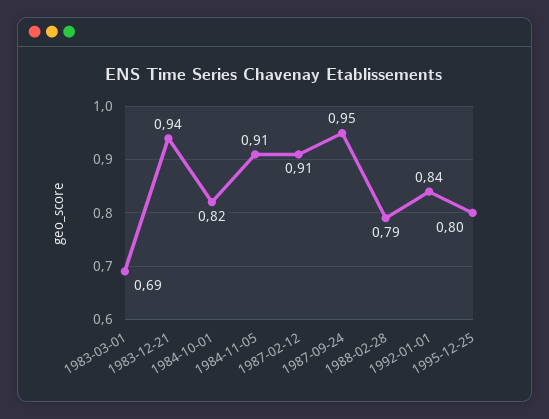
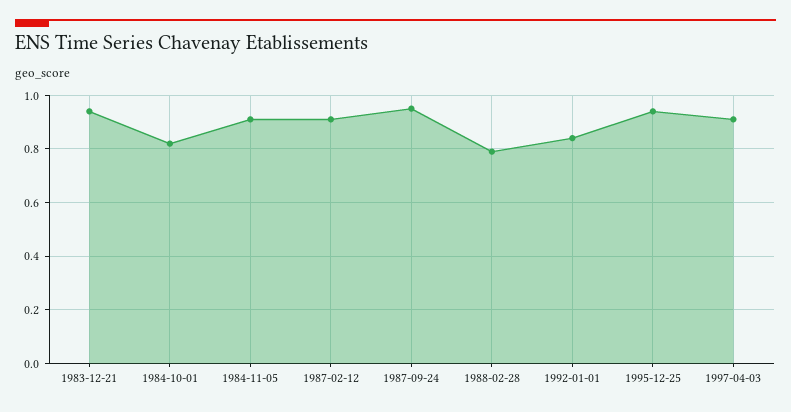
1983-03-01: 0.69 -> none
1995-12-25: 0.8 -> 0.95
1997-04-03: none -> 0.9

